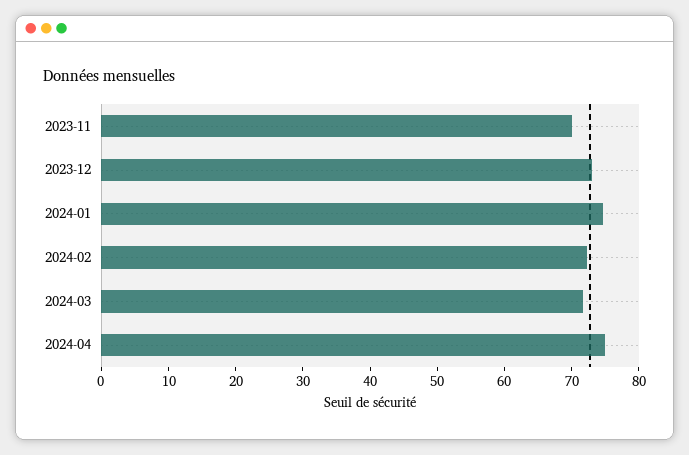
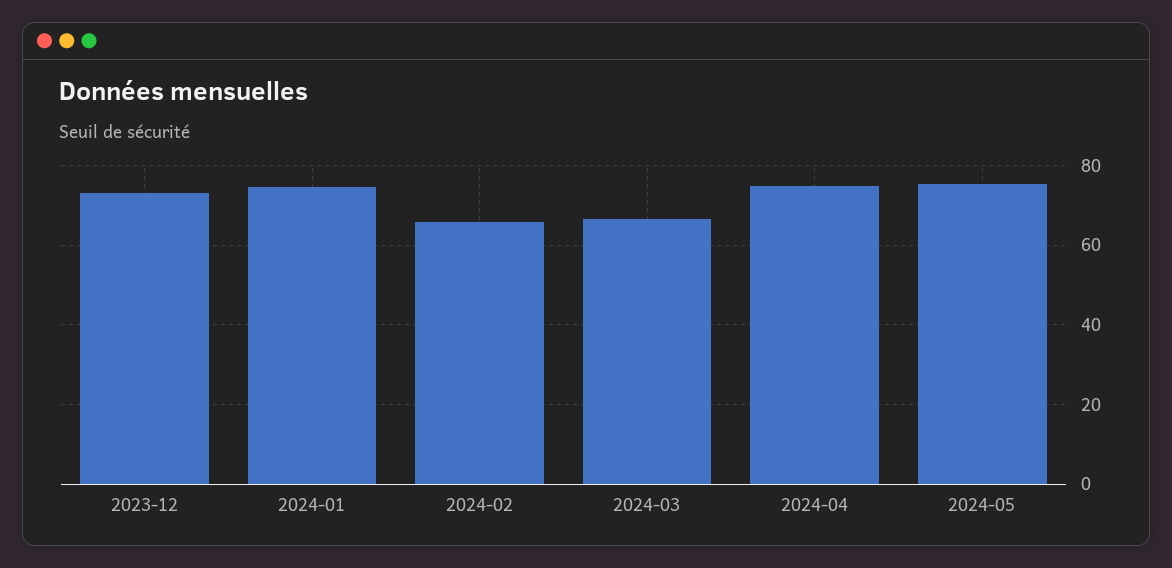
2023-11: 70 -> none
2024-02: 72 -> 66
2024-03: 72 -> 66
2024-05: none -> 76

